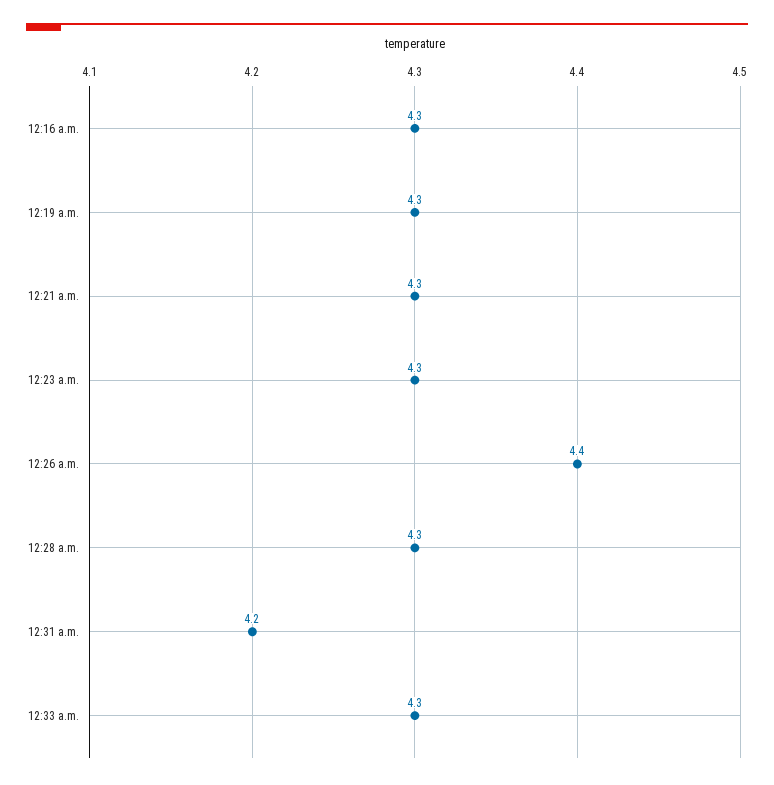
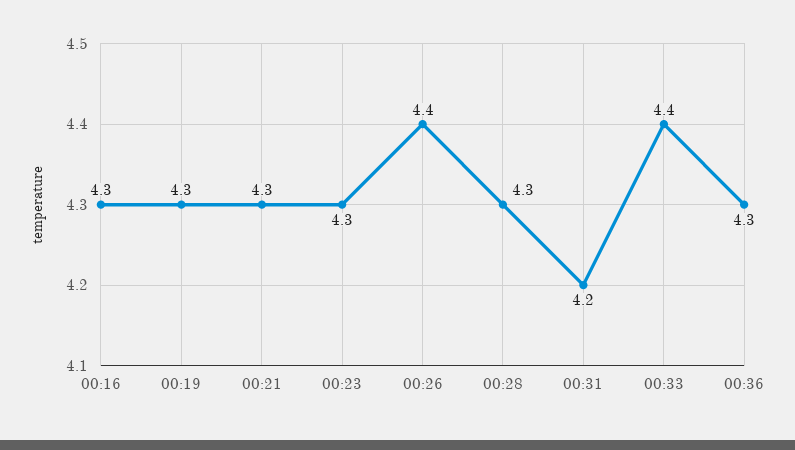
12:33 a.m.: 4.3 -> 4.4
00:36: none -> 4.3

